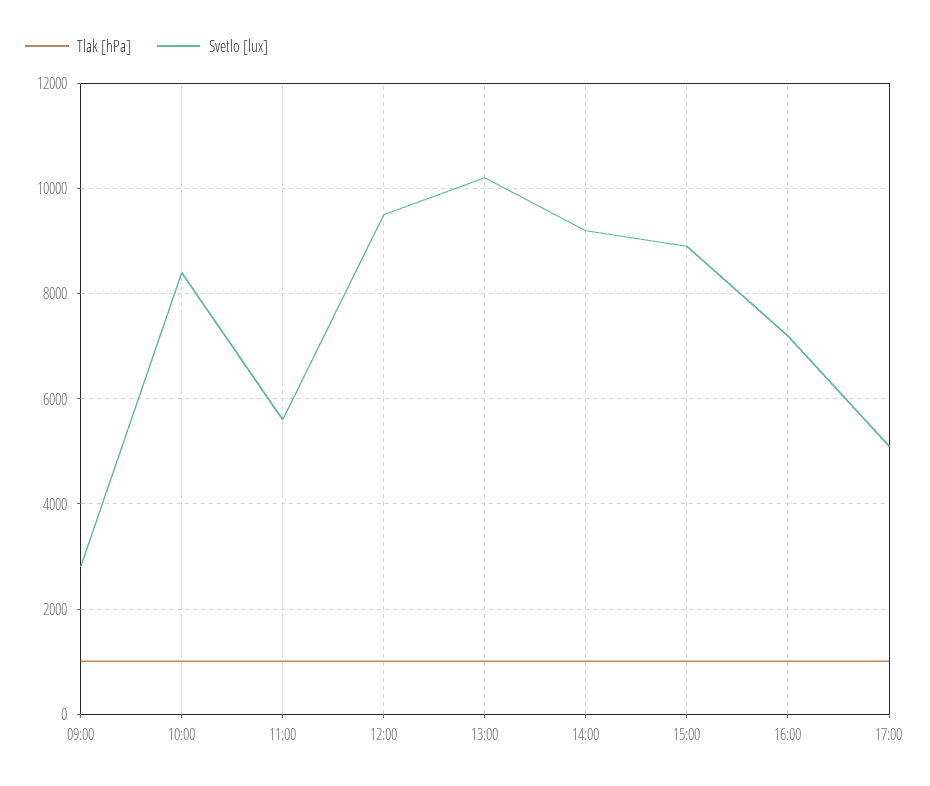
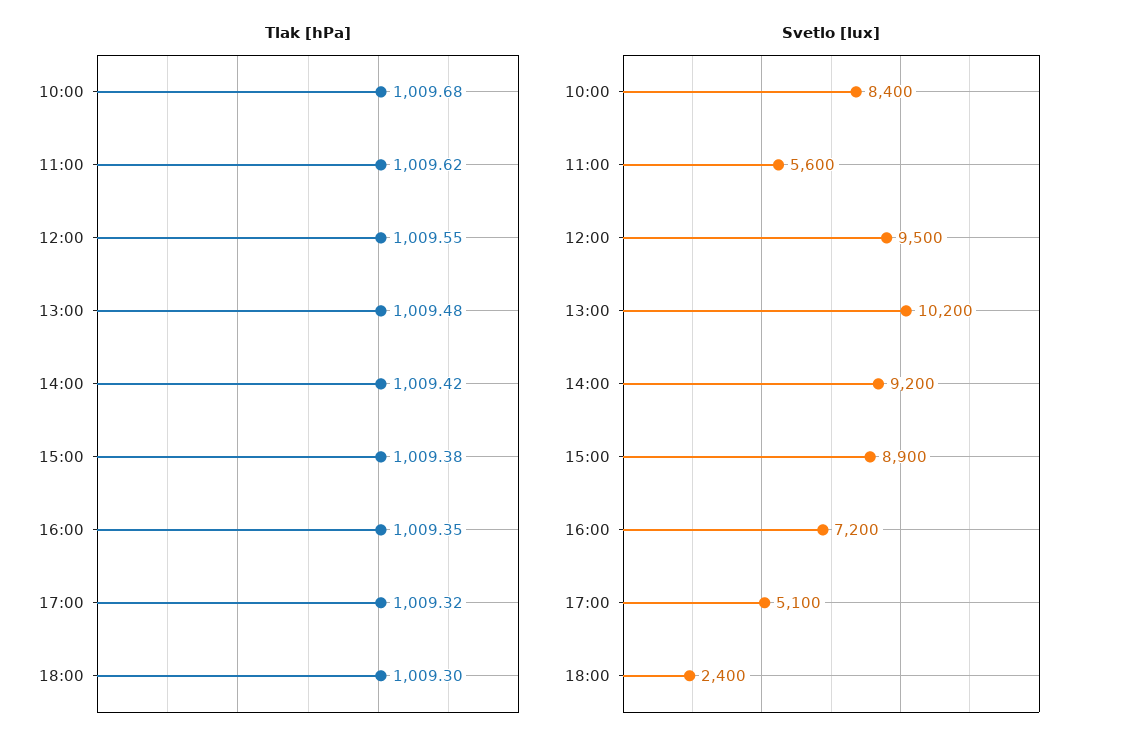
Tlak [hPa], 09:00: 1000 -> none
Svetlo [lux], 09:00: 2800 -> none
Tlak [hPa], 18:00: none -> 1009.3
Svetlo [lux], 18:00: none -> 2400

